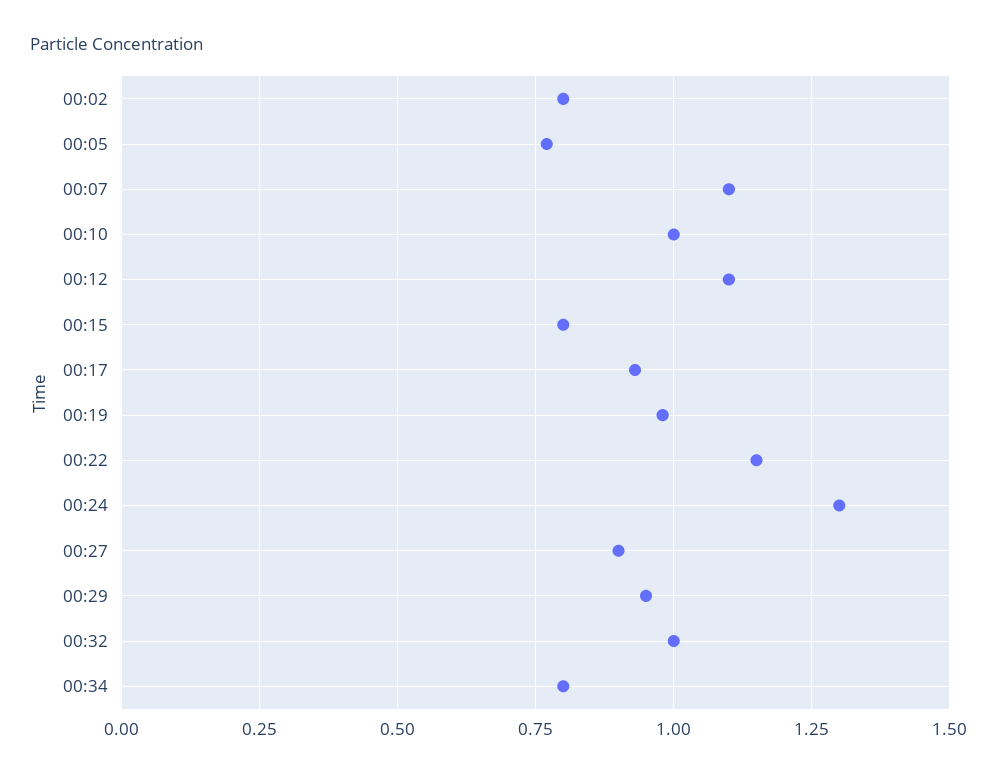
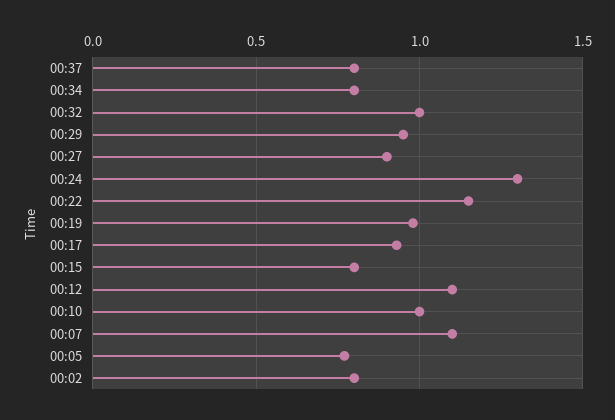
00:37: none -> 0.8

